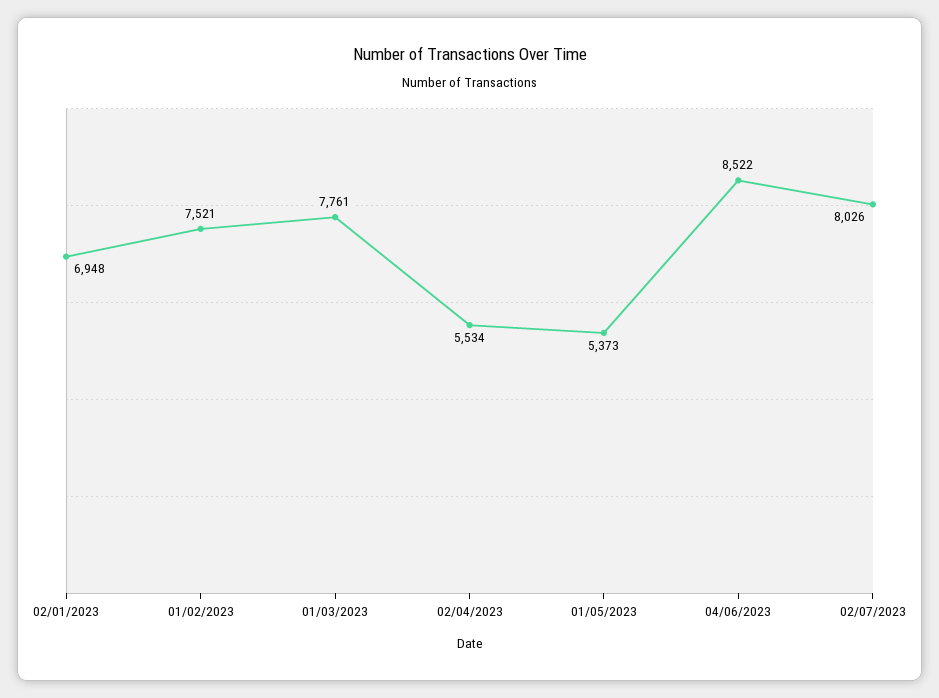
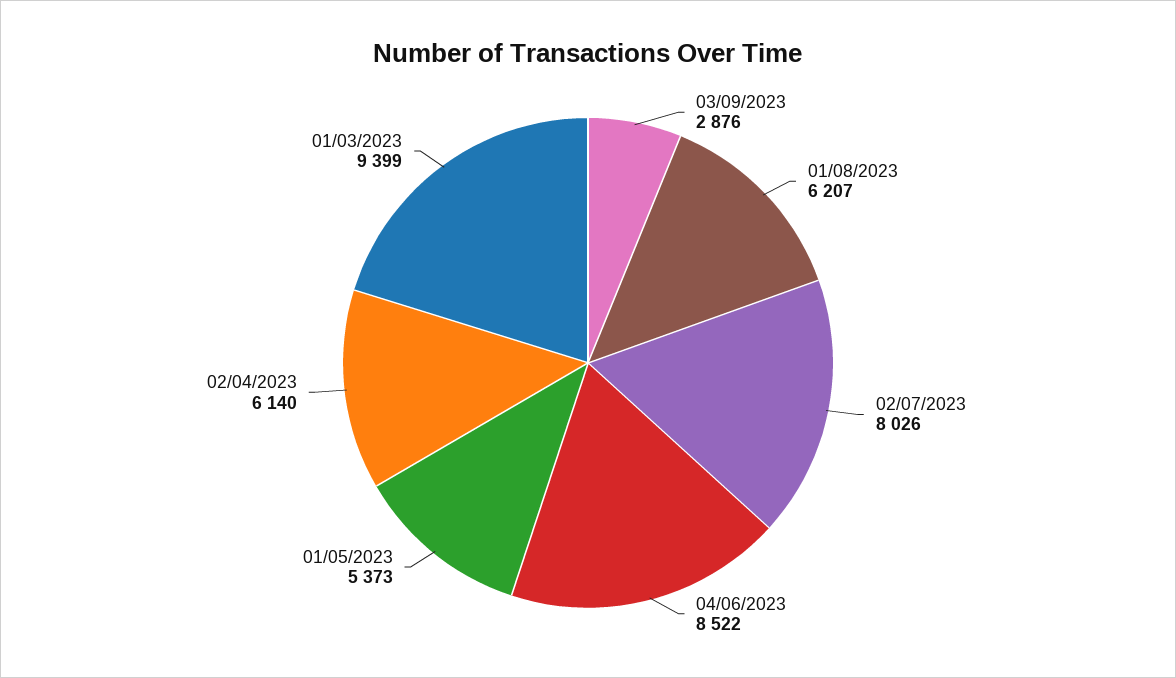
02/01/2023: 6948 -> none
01/02/2023: 7521 -> none
01/03/2023: 7761 -> 9399
02/04/2023: 5534 -> 6140
03/09/2023: none -> 2876
01/08/2023: none -> 6207

